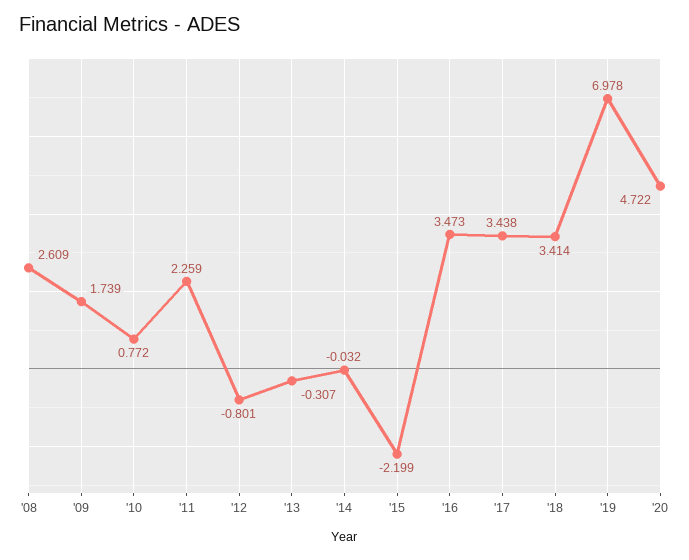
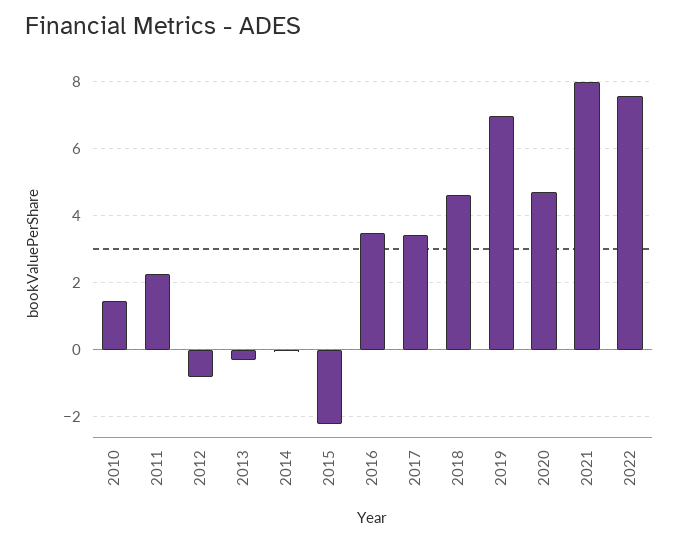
'08: 2.609 -> none
'09: 1.739 -> none
'10: 0.772 -> 1.4
'18: 3.414 -> 4.6
2021: none -> 8
2022: none -> 7.6

